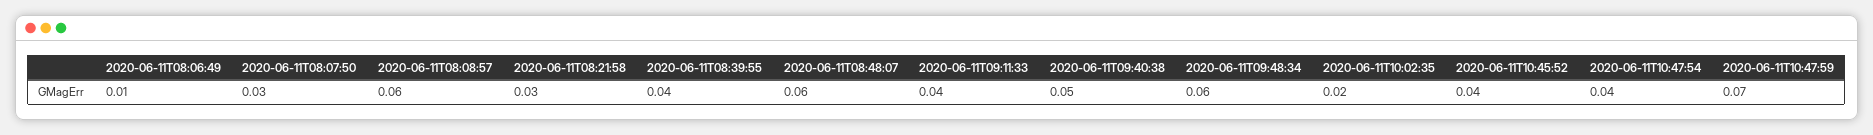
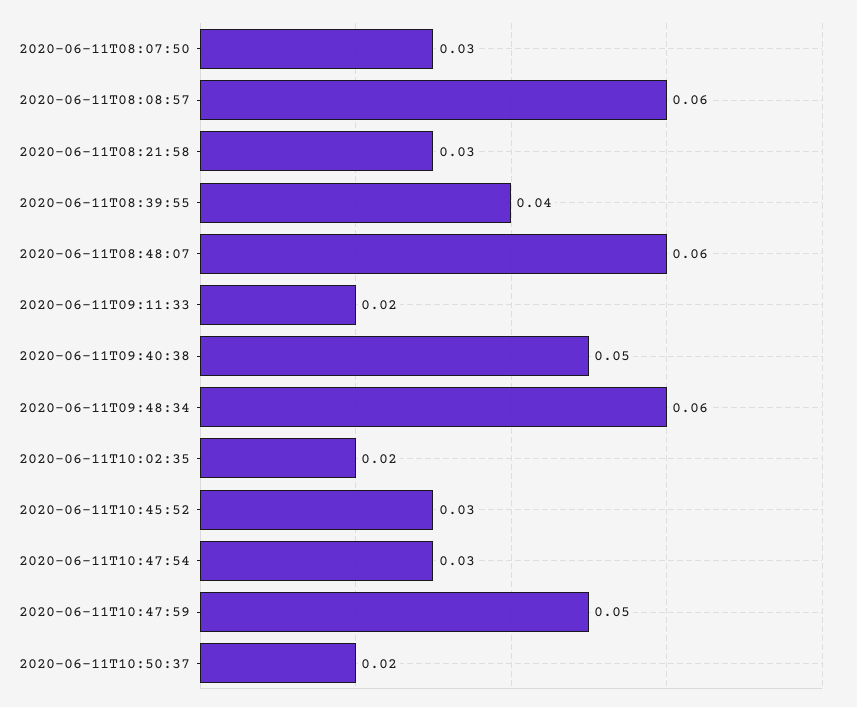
2020-06-11T08:06:49: 0.01 -> none
2020-06-11T09:11:33: 0.04 -> 0.02
2020-06-11T10:45:52: 0.04 -> 0.03
2020-06-11T10:47:54: 0.04 -> 0.03
2020-06-11T10:47:59: 0.07 -> 0.05
2020-06-11T10:50:37: none -> 0.02

